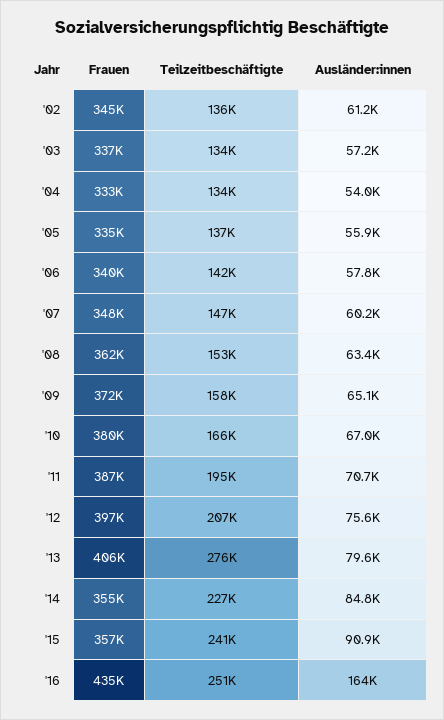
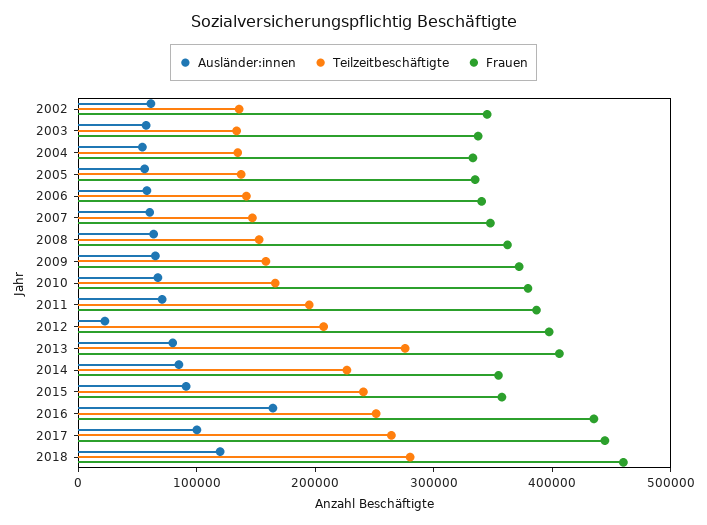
Ausländer:innen, '12: 75600 -> 20000
Ausländer:innen, 2017: none -> 100000
Teilzeitbeschäftigte, 2017: none -> 260000
Frauen, 2017: none -> 440000
Ausländer:innen, 2018: none -> 120000
Teilzeitbeschäftigte, 2018: none -> 280000
Frauen, 2018: none -> 460000

